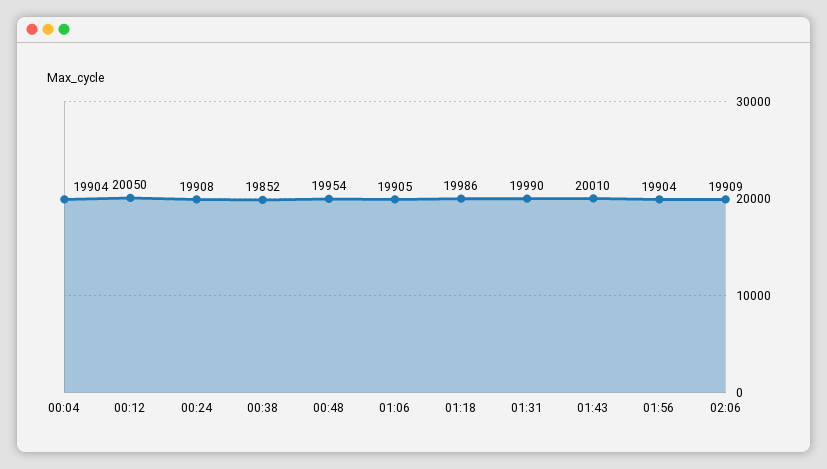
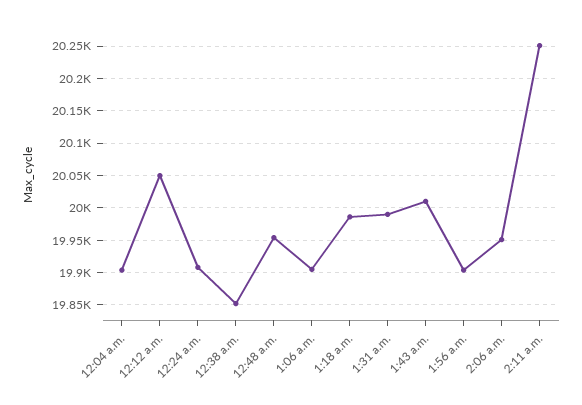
02:06: 19909 -> 19950
2:11 a.m.: none -> 20250

